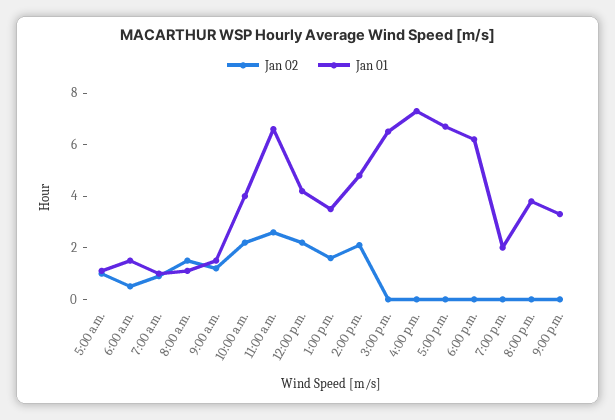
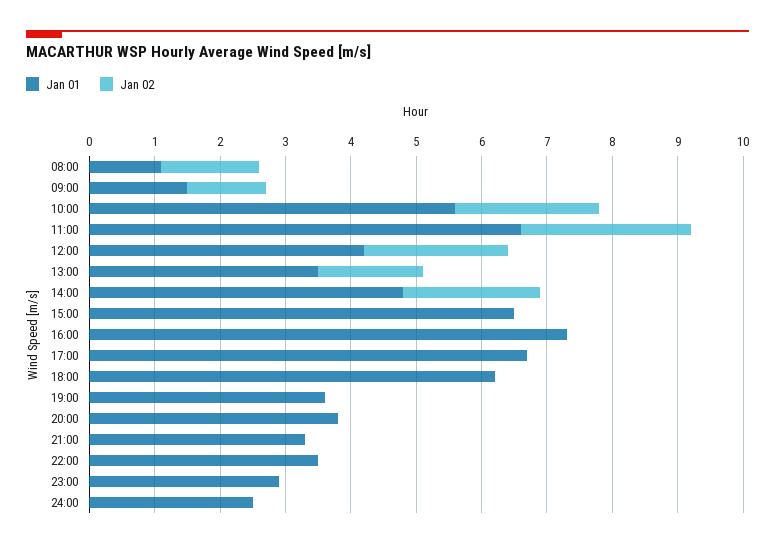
Jan 02, 5:00 a.m.: 1 -> none
Jan 01, 5:00 a.m.: 1 -> none
Jan 02, 6:00 a.m.: 0.5 -> none
Jan 01, 6:00 a.m.: 1.5 -> none
Jan 02, 7:00 a.m.: 1 -> none
Jan 01, 7:00 a.m.: 1 -> none
Jan 01, 10:00 a.m.: 4 -> 5.5
Jan 01, 7:00 p.m.: 2 -> 3.5
Jan 01, 22:00: none -> 3.5
Jan 02, 22:00: none -> 0
Jan 01, 23:00: none -> 3
Jan 02, 23:00: none -> 0
Jan 01, 24:00: none -> 2.5
Jan 02, 24:00: none -> 0

